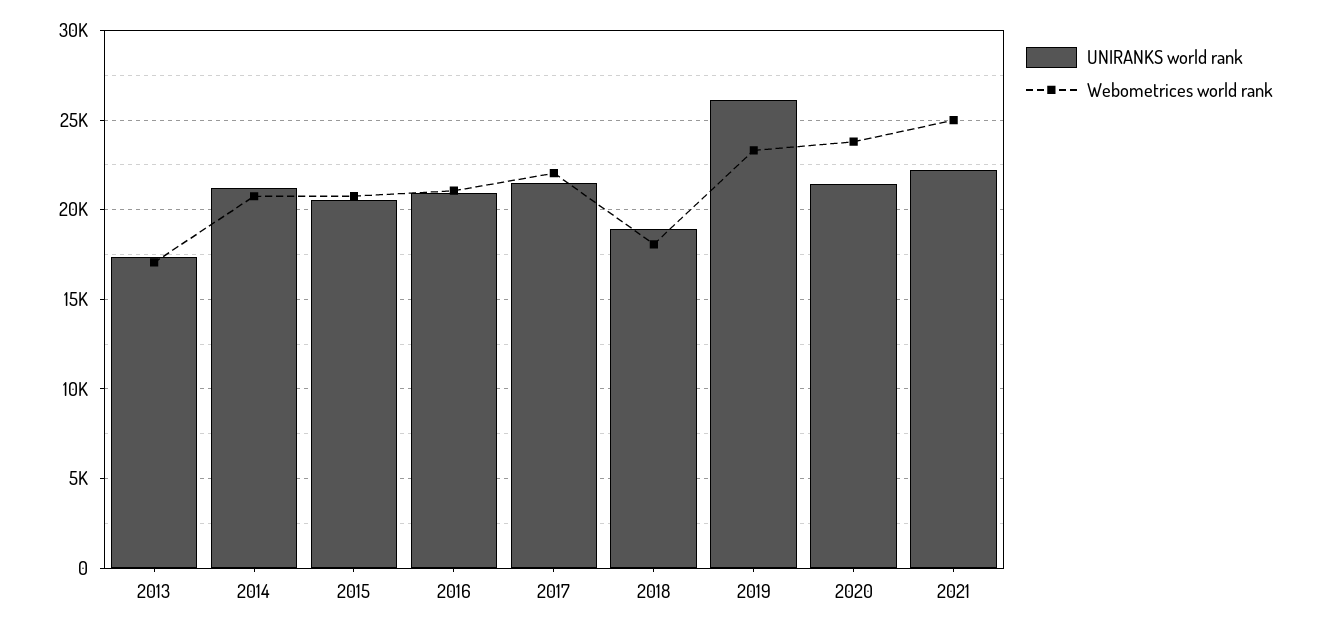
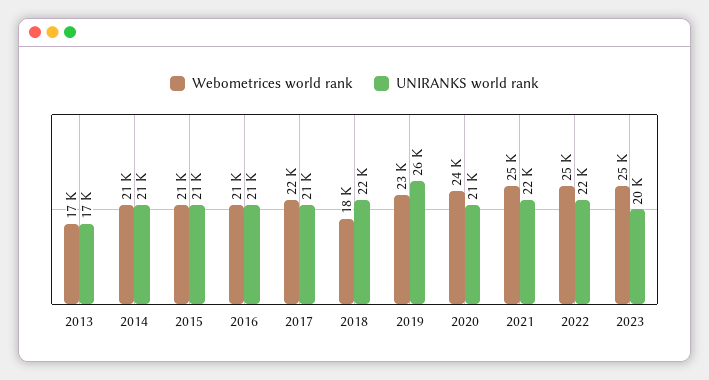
UNIRANKS world rank, 2018: 19000 -> 22000
Webometrices world rank, 2022: none -> 25000
UNIRANKS world rank, 2022: none -> 22000
Webometrices world rank, 2023: none -> 25000
UNIRANKS world rank, 2023: none -> 20000

